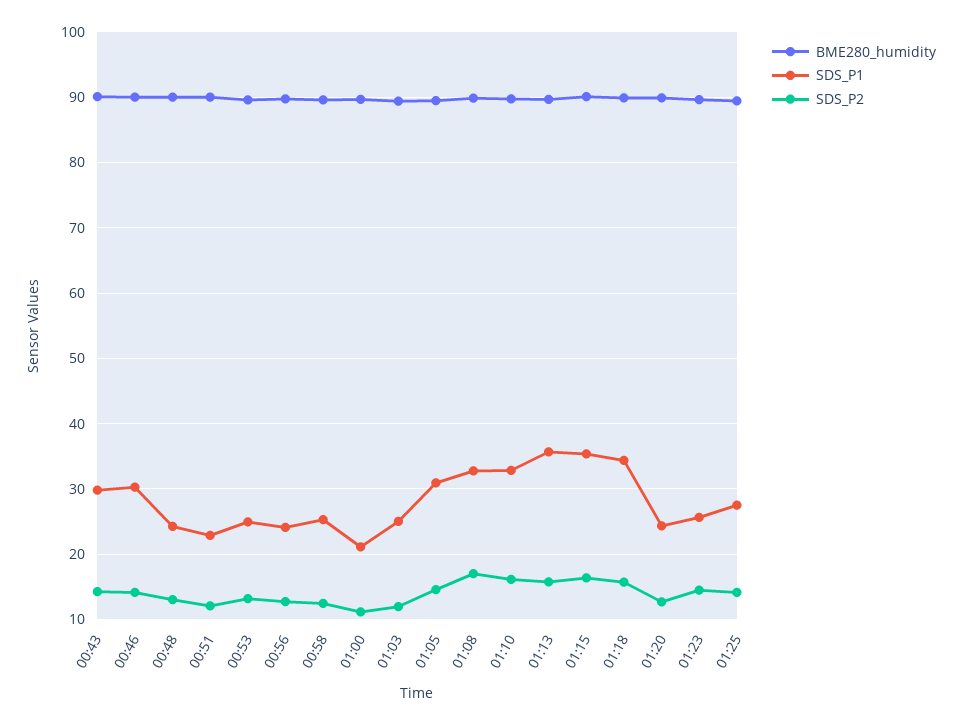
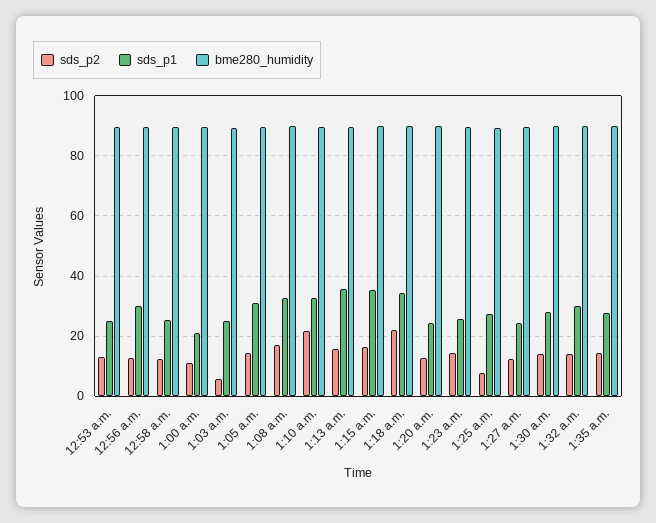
BME280_humidity, 00:43: 90 -> none
SDS_P1, 00:43: 30 -> none
SDS_P2, 00:43: 14 -> none
BME280_humidity, 00:46: 90 -> none
SDS_P1, 00:46: 30 -> none
SDS_P2, 00:46: 14 -> none
BME280_humidity, 00:48: 90 -> none
SDS_P1, 00:48: 24 -> none
SDS_P2, 00:48: 13 -> none
BME280_humidity, 00:51: 90 -> none
SDS_P1, 00:51: 23 -> none
SDS_P2, 00:51: 12 -> none
SDS_P1, 00:56: 24 -> 30
SDS_P2, 01:03: 12 -> 6
SDS_P2, 01:10: 16 -> 22
SDS_P2, 01:18: 16 -> 22
SDS_P2, 01:25: 14 -> 8
SDS_P2, 1:27 a.m.: none -> 12
SDS_P1, 1:27 a.m.: none -> 24
BME280_humidity, 1:27 a.m.: none -> 90
SDS_P2, 1:30 a.m.: none -> 14
SDS_P1, 1:30 a.m.: none -> 28
BME280_humidity, 1:30 a.m.: none -> 90
SDS_P2, 1:32 a.m.: none -> 14
SDS_P1, 1:32 a.m.: none -> 30
BME280_humidity, 1:32 a.m.: none -> 90
SDS_P2, 1:35 a.m.: none -> 14
SDS_P1, 1:35 a.m.: none -> 28
BME280_humidity, 1:35 a.m.: none -> 90

